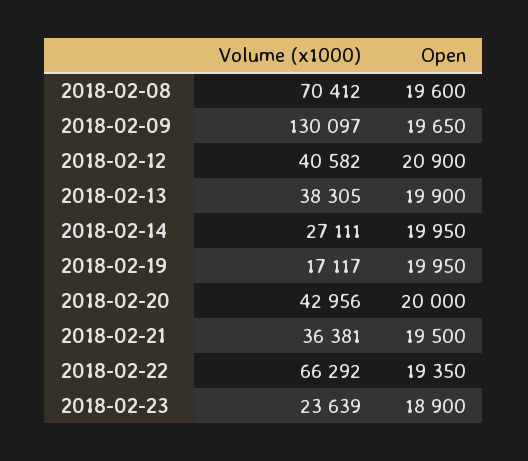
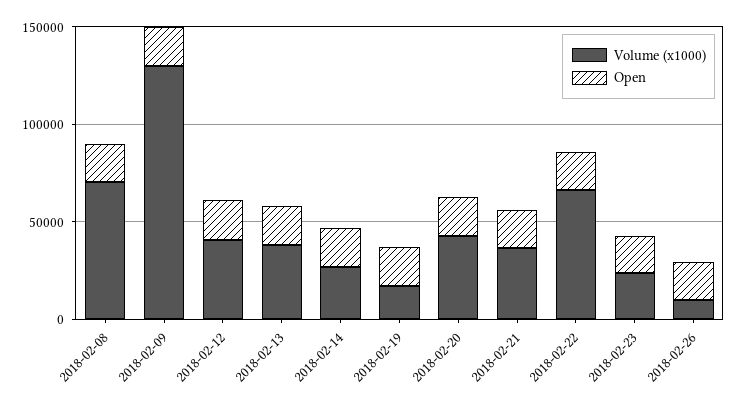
Volume (x1000), 2018-02-26: none -> 10000
Open, 2018-02-26: none -> 20000

